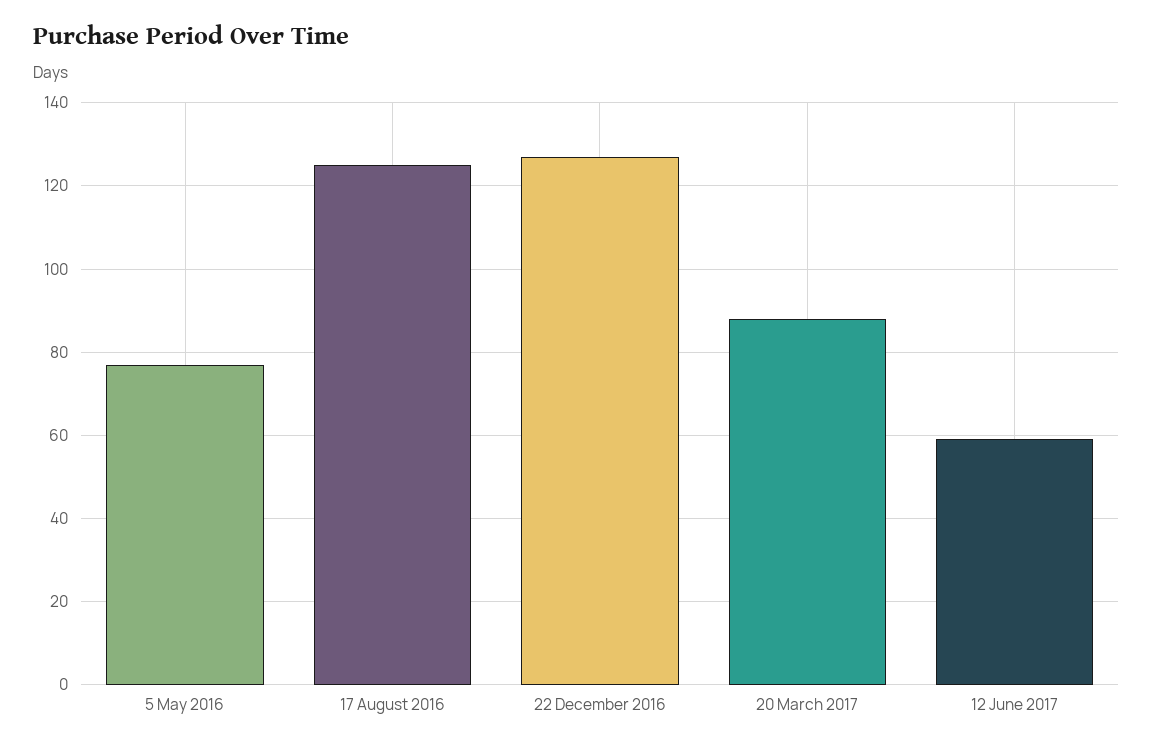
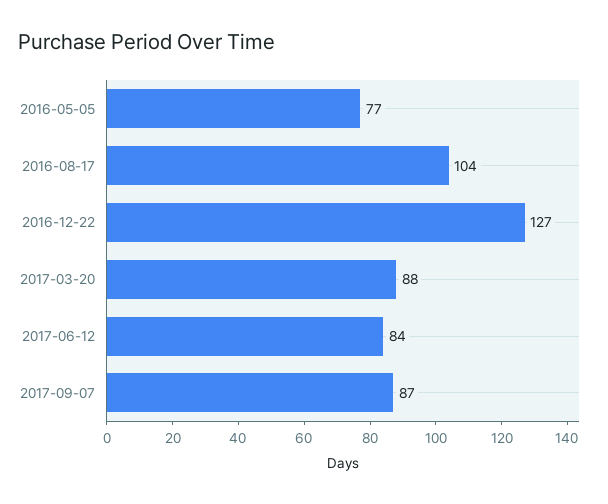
17 August 2016: 125 -> 104
12 June 2017: 60 -> 84
2017-09-07: none -> 87

